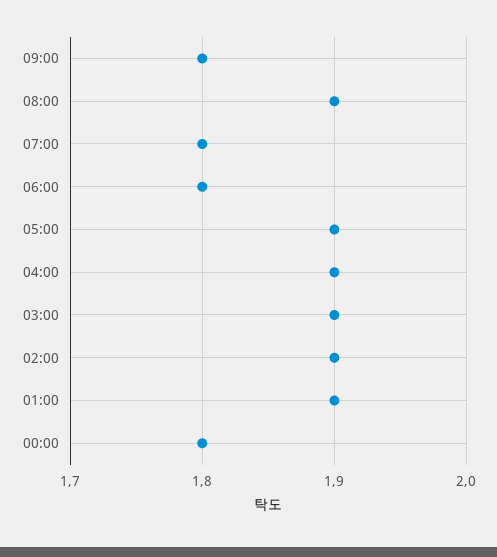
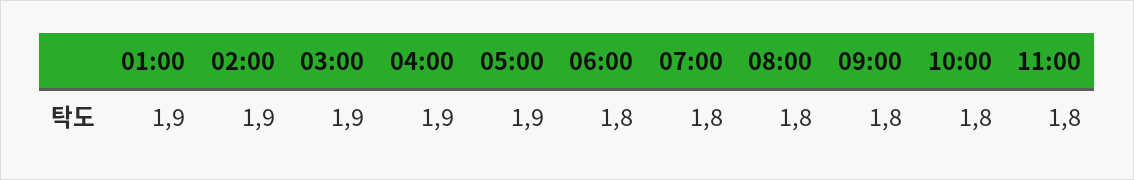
08:00: 1.9 -> 1.8
00:00: 1.8 -> none
10:00: none -> 1.8
11:00: none -> 1.8

